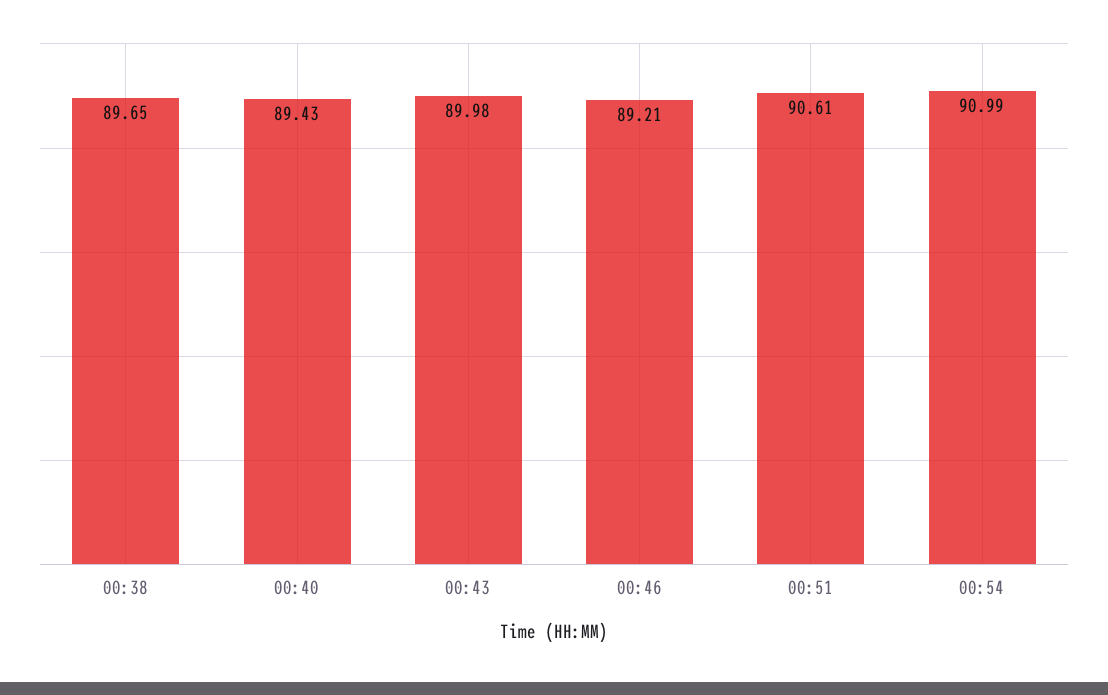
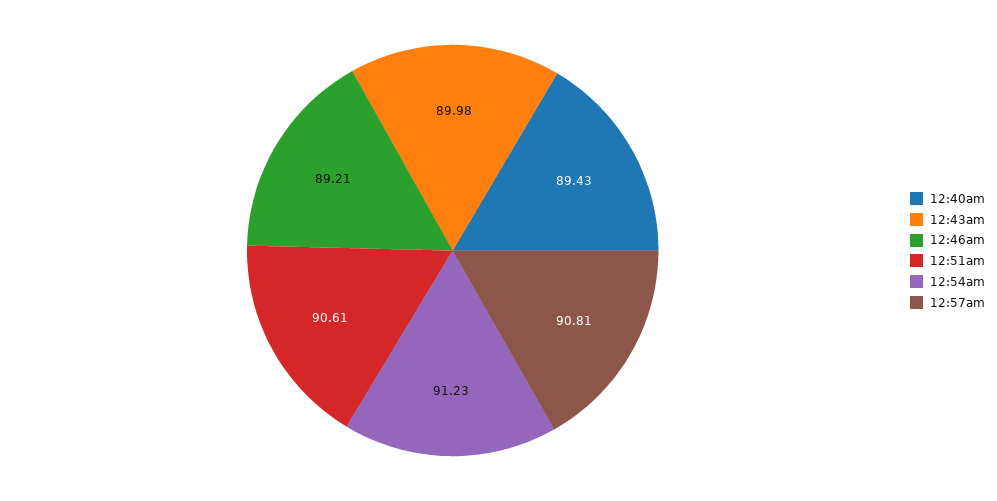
00:38: 89.65 -> none
00:54: 90.99 -> 91.23
12:57am: none -> 90.81

